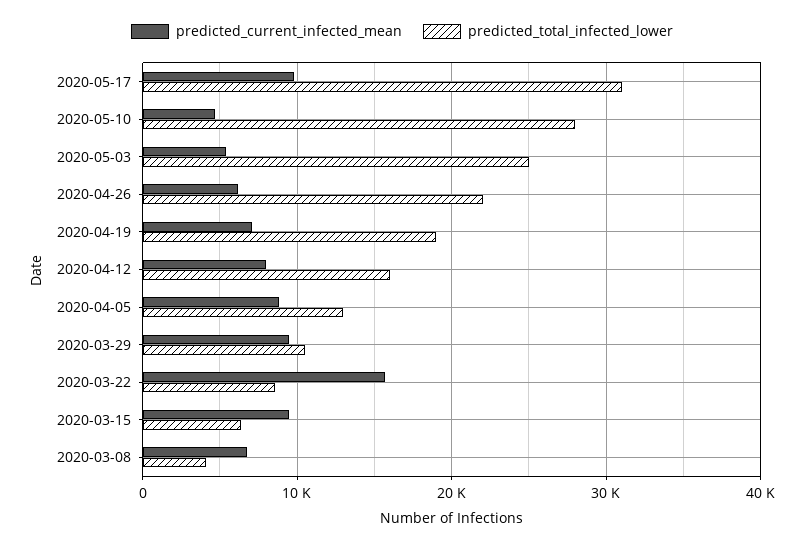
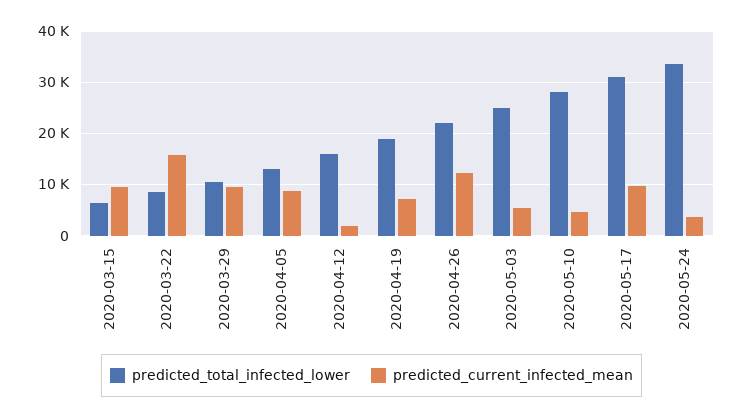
predicted_current_infected_mean, 2020-04-26: 6000 -> 12000
predicted_current_infected_mean, 2020-04-12: 8000 -> 2000
predicted_current_infected_mean, 2020-03-08: 7000 -> none
predicted_total_infected_lower, 2020-03-08: 4000 -> none
predicted_total_infected_lower, 2020-05-24: none -> 34000
predicted_current_infected_mean, 2020-05-24: none -> 4000

